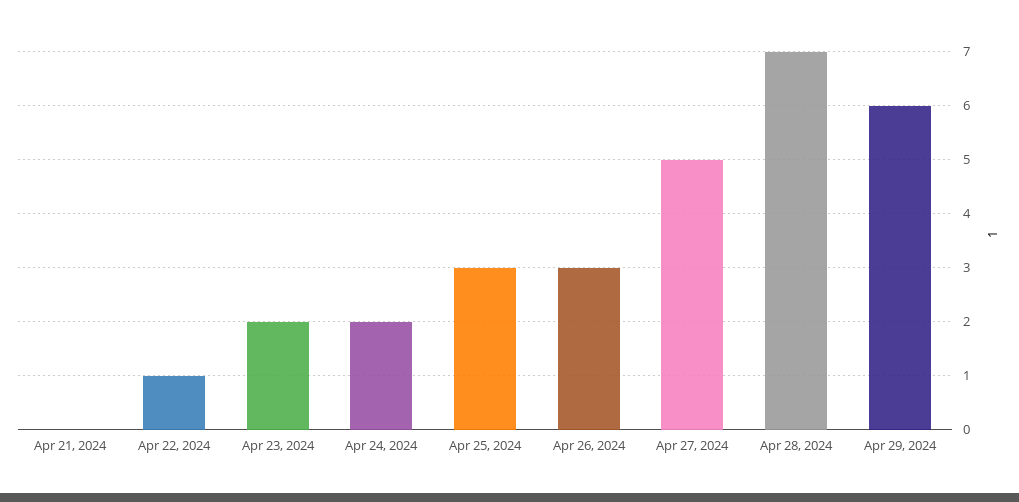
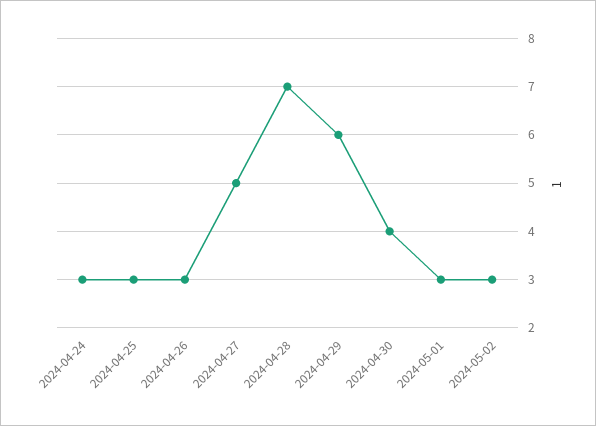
Apr 21, 2024: 0 -> none
Apr 22, 2024: 1 -> none
Apr 23, 2024: 2 -> none
Apr 24, 2024: 2 -> 3
2024-04-30: none -> 4
2024-05-01: none -> 3
2024-05-02: none -> 3

